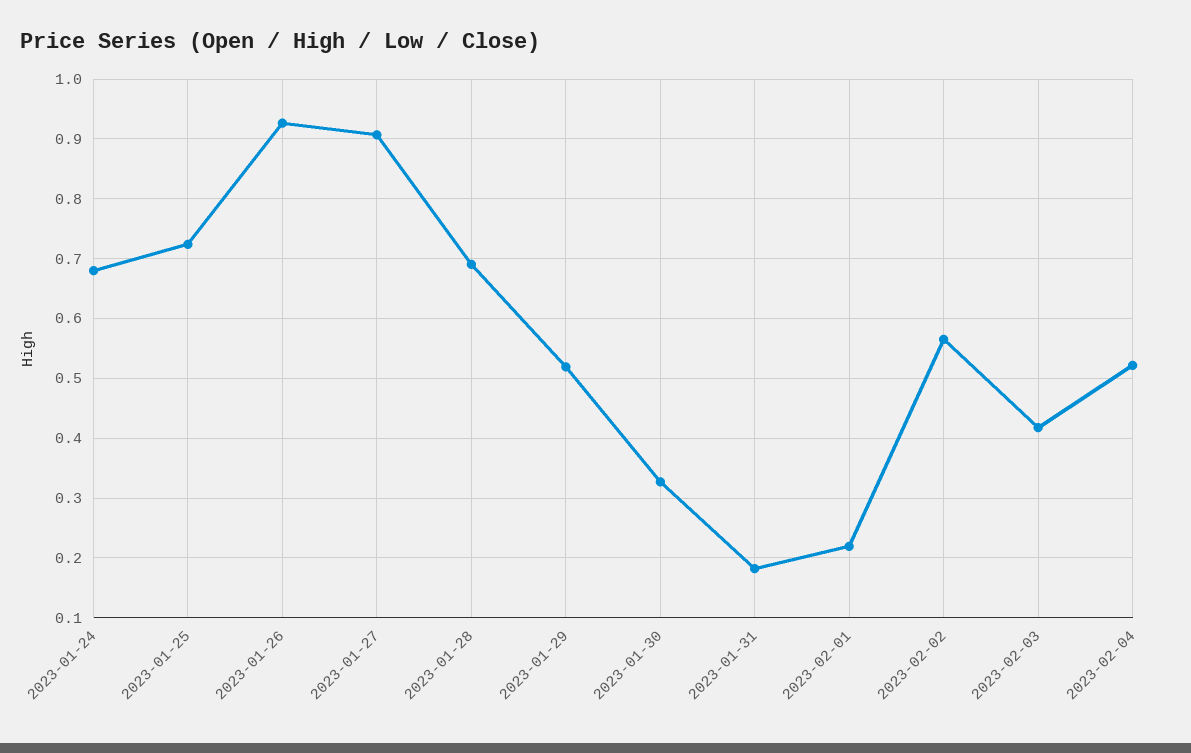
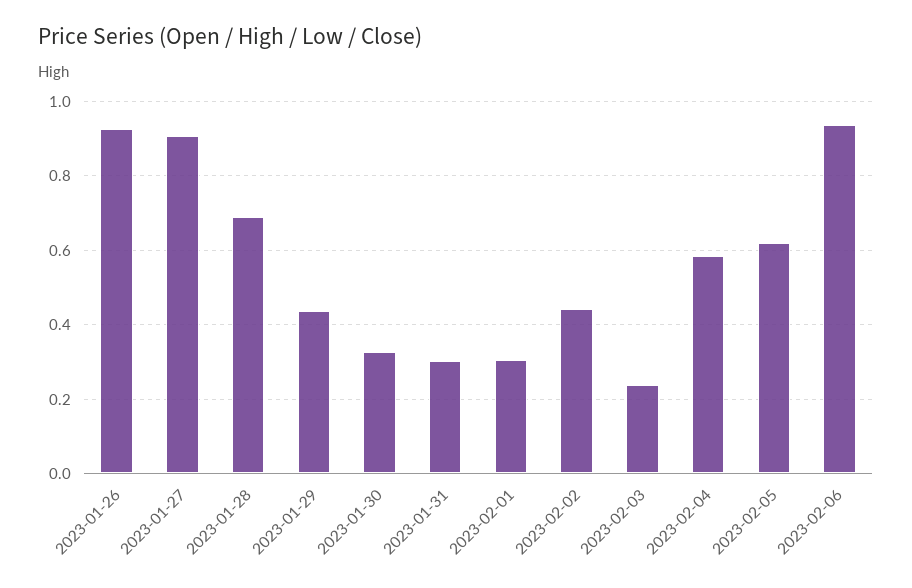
2023-01-24: 0.68 -> none
2023-01-25: 0.72 -> none
2023-01-29: 0.52 -> 0.44
2023-01-31: 0.18 -> 0.3
2023-02-01: 0.22 -> 0.3
2023-02-02: 0.56 -> 0.44
2023-02-03: 0.42 -> 0.24
2023-02-04: 0.52 -> 0.58
2023-02-05: none -> 0.62
2023-02-06: none -> 0.94

